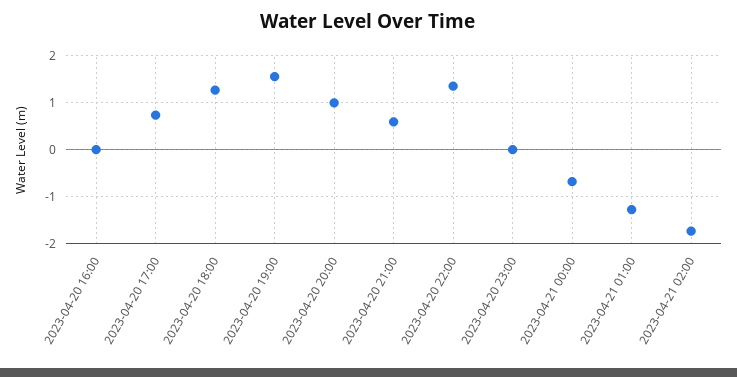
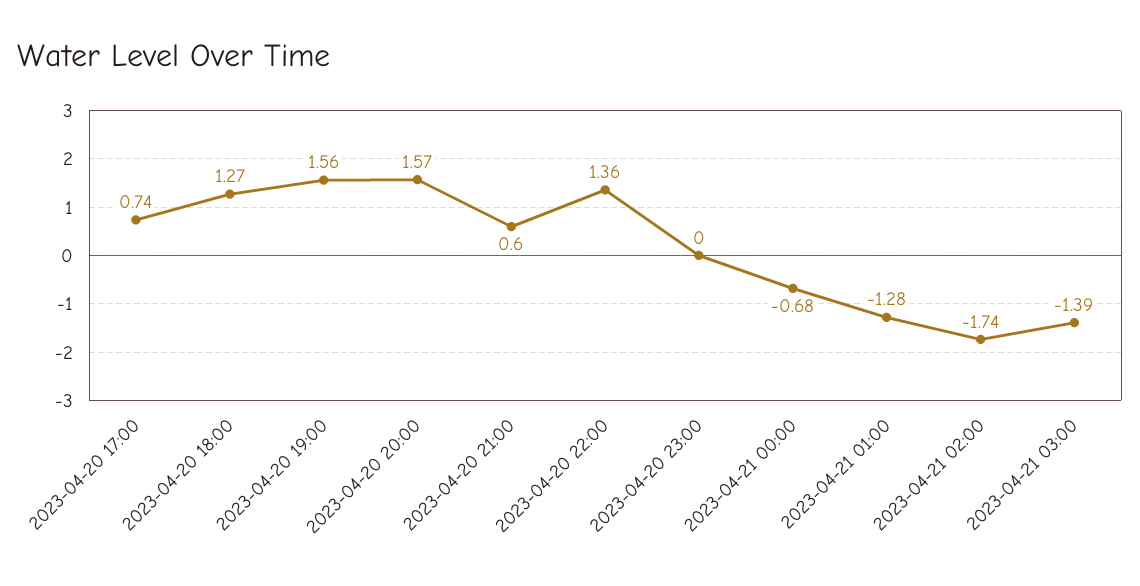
2023-04-20 16:00: 0 -> none
2023-04-20 20:00: 1 -> 1.57
2023-04-21 03:00: none -> -1.39

